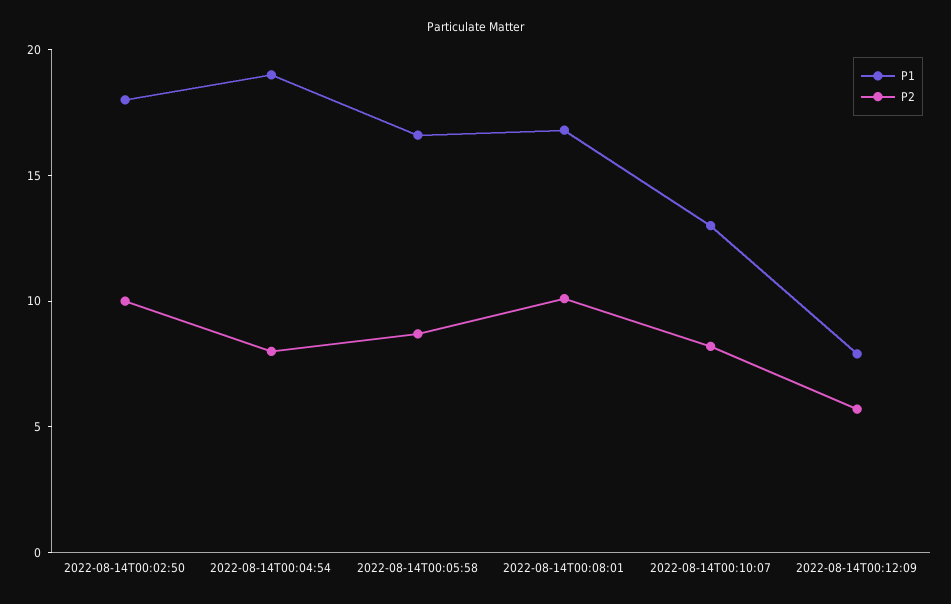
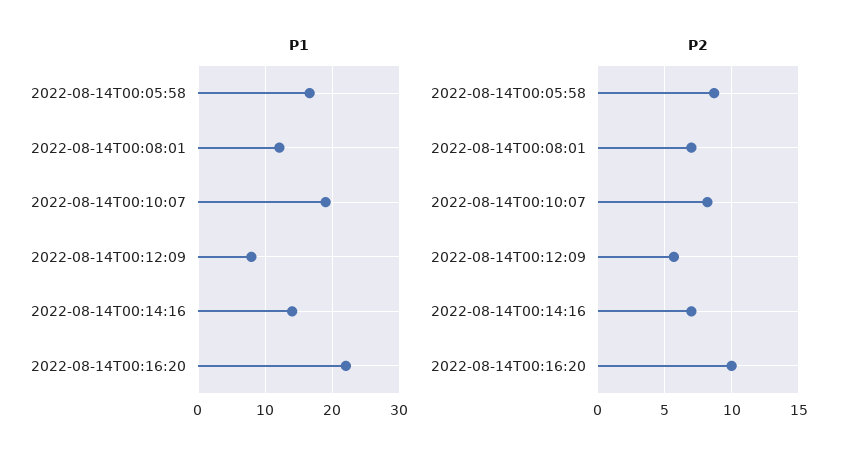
P1, 2022-08-14T00:02:50: 18 -> none
P2, 2022-08-14T00:02:50: 10 -> none
P1, 2022-08-14T00:04:54: 19 -> none
P2, 2022-08-14T00:04:54: 8 -> none
P1, 2022-08-14T00:08:01: 17 -> 12
P2, 2022-08-14T00:08:01: 10 -> 7
P1, 2022-08-14T00:10:07: 13 -> 19
P1, 2022-08-14T00:14:16: none -> 14
P1, 2022-08-14T00:16:20: none -> 22
P2, 2022-08-14T00:14:16: none -> 7
P2, 2022-08-14T00:16:20: none -> 10

